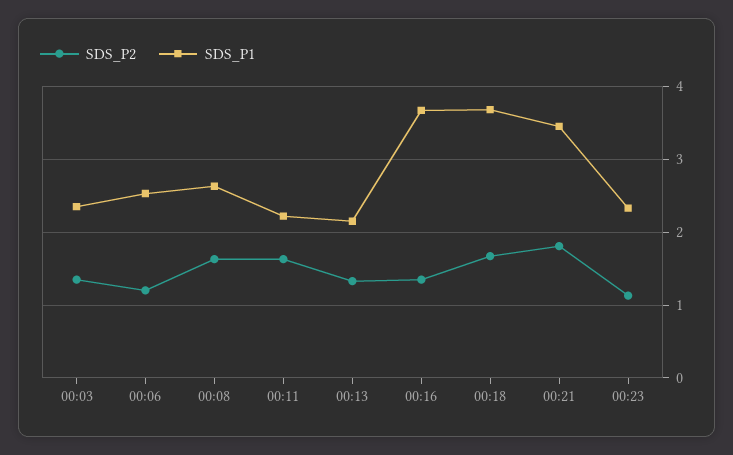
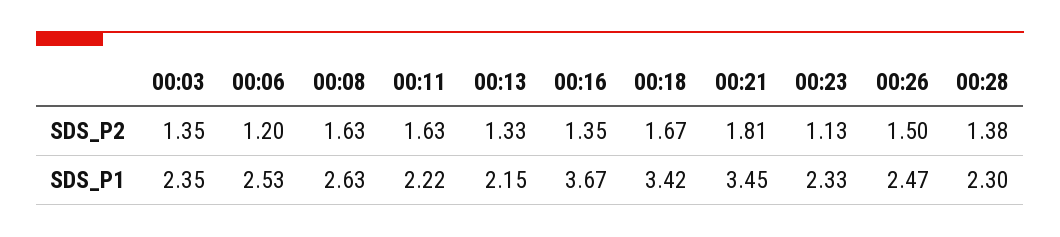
SDS_P1, 00:18: 3.7 -> 3.42
SDS_P2, 00:26: none -> 1.5
SDS_P2, 00:28: none -> 1.38
SDS_P1, 00:26: none -> 2.47
SDS_P1, 00:28: none -> 2.3

